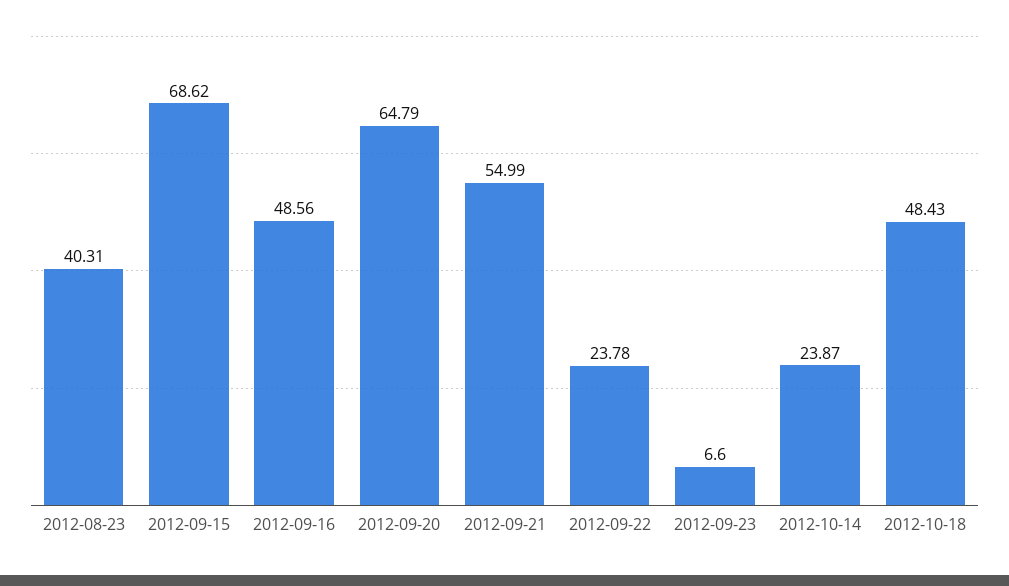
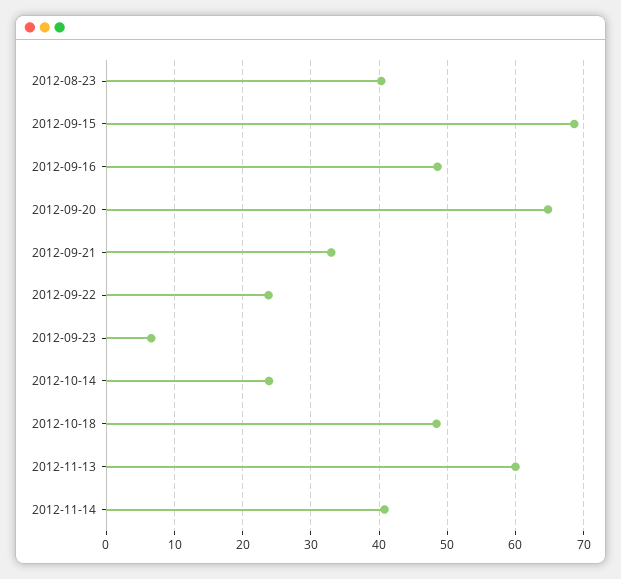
2012-09-21: 54.99 -> 33
2012-11-13: none -> 60
2012-11-14: none -> 41

